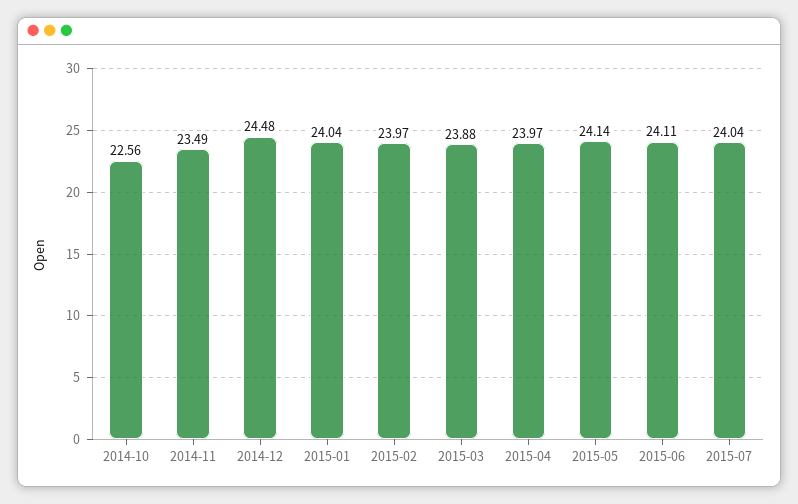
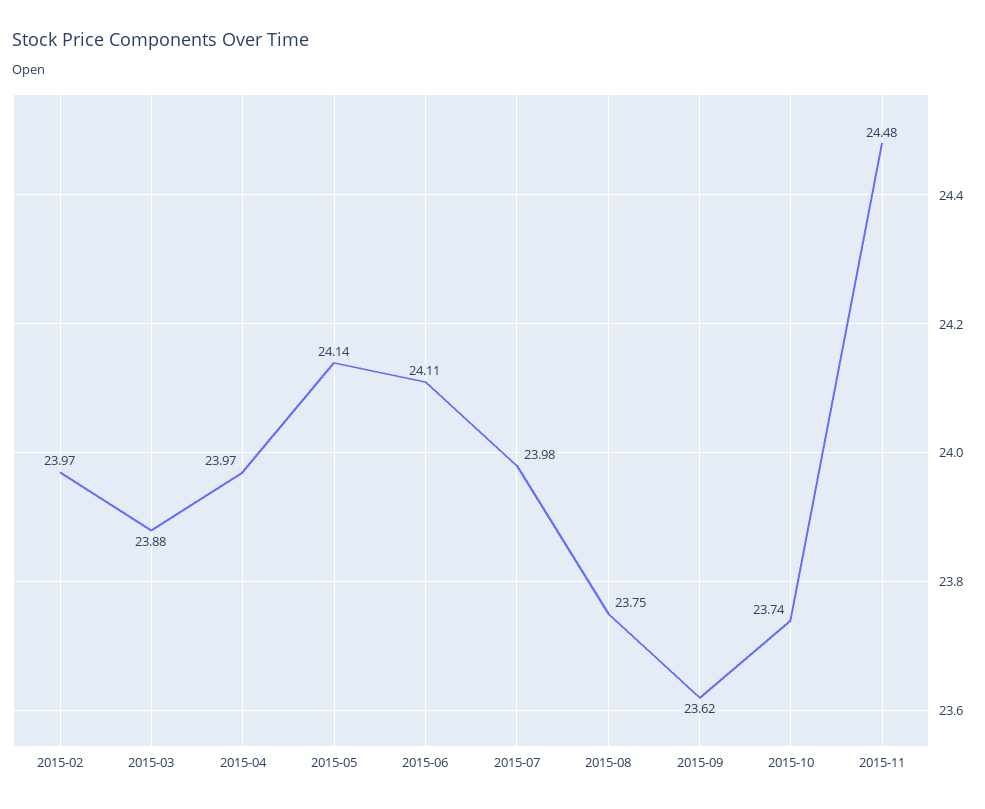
2014-10: 22.56 -> none
2014-11: 23.49 -> none
2014-12: 24.48 -> none
2015-01: 24.04 -> none
2015-07: 24.04 -> 23.98
2015-08: none -> 23.75
2015-09: none -> 23.62
2015-10: none -> 23.74
2015-11: none -> 24.48

